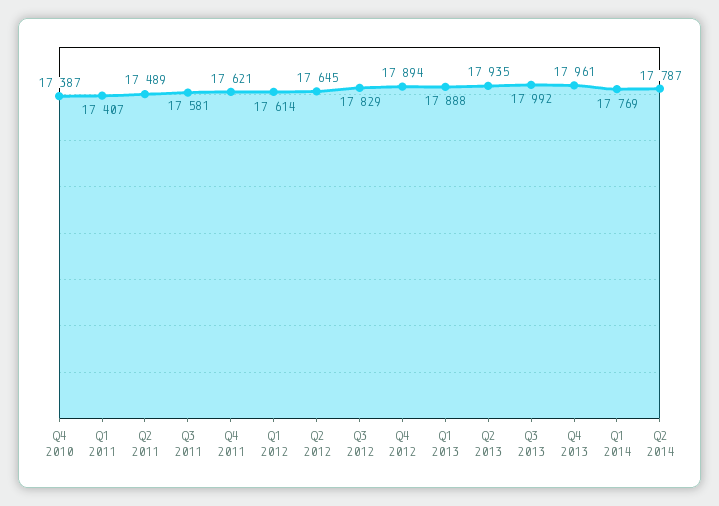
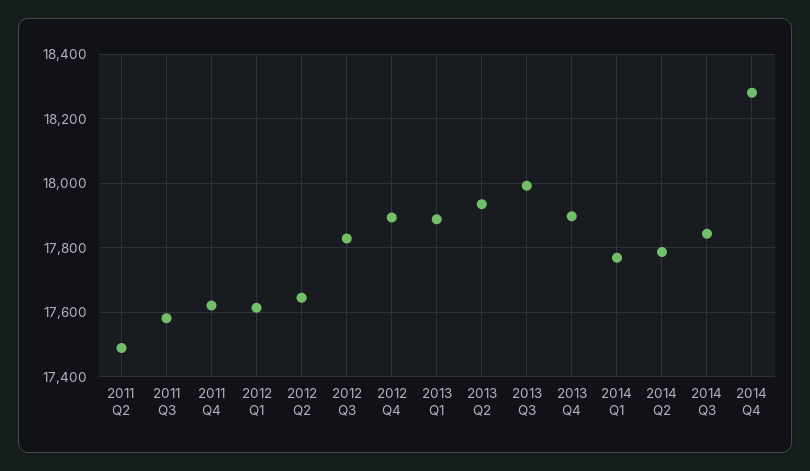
Q4 2010: 17387 -> none
Q1 2011: 17407 -> none
Q4 2013: 17961 -> 17900
2014 Q3: none -> 17840
2014 Q4: none -> 18280

